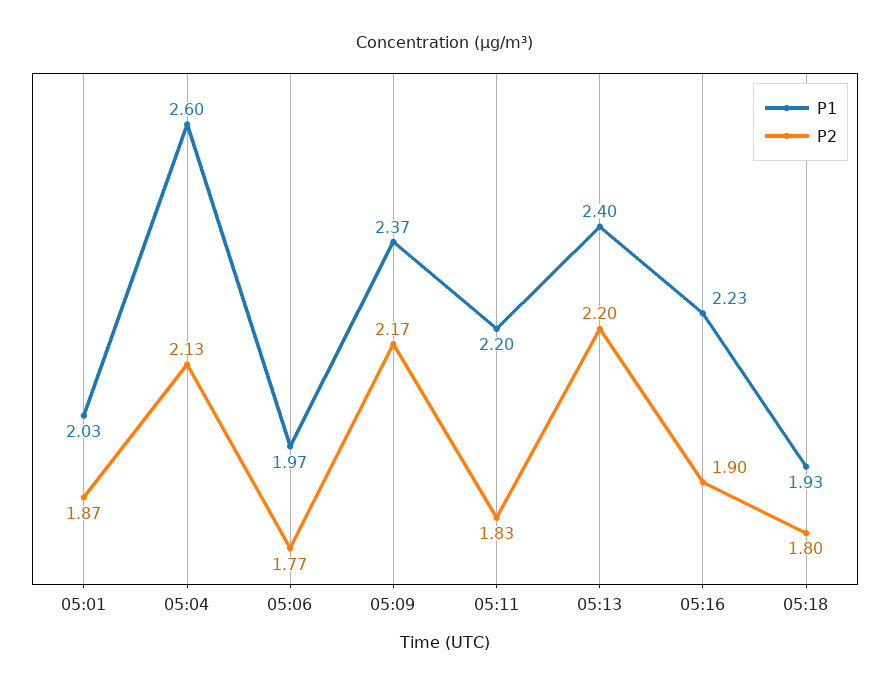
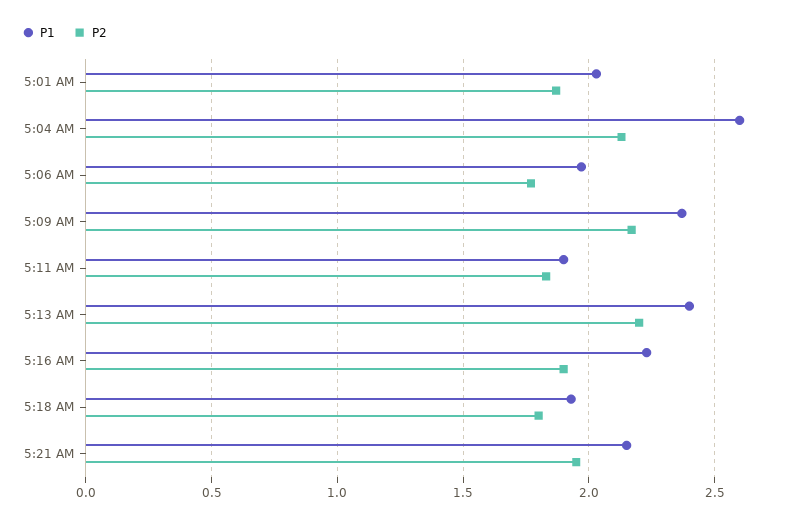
P1, 05:11: 2.2 -> 1.9
P1, 5:21 AM: none -> 2.15
P2, 5:21 AM: none -> 1.95

